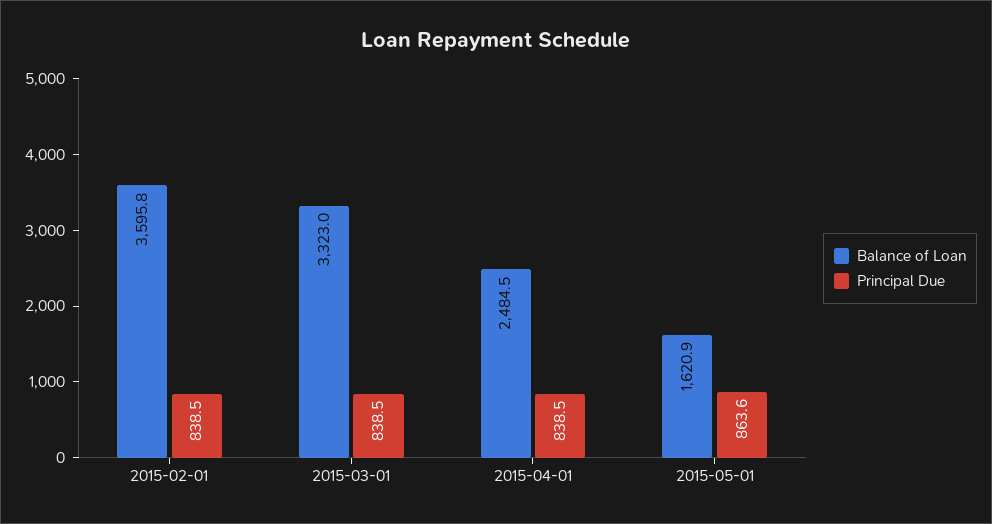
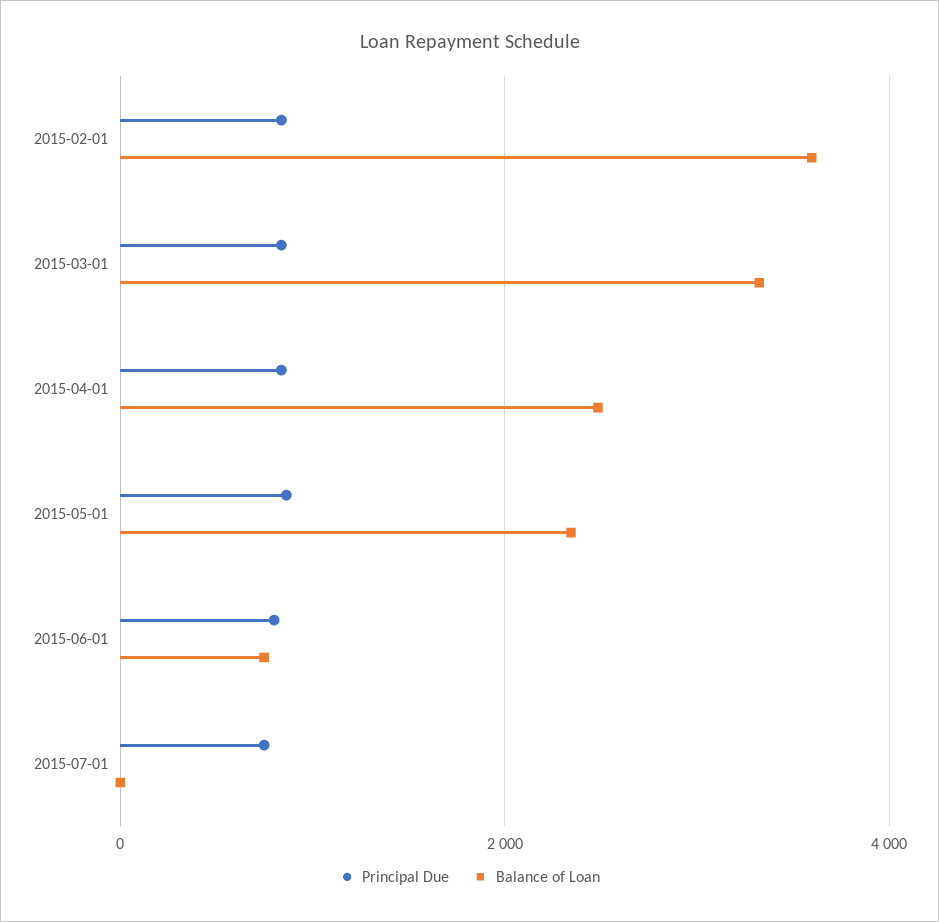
Balance of Loan, 2015-05-01: 1620.9 -> 2400
Principal Due, 2015-06-01: none -> 800
Balance of Loan, 2015-06-01: none -> 800
Principal Due, 2015-07-01: none -> 800
Balance of Loan, 2015-07-01: none -> 0

